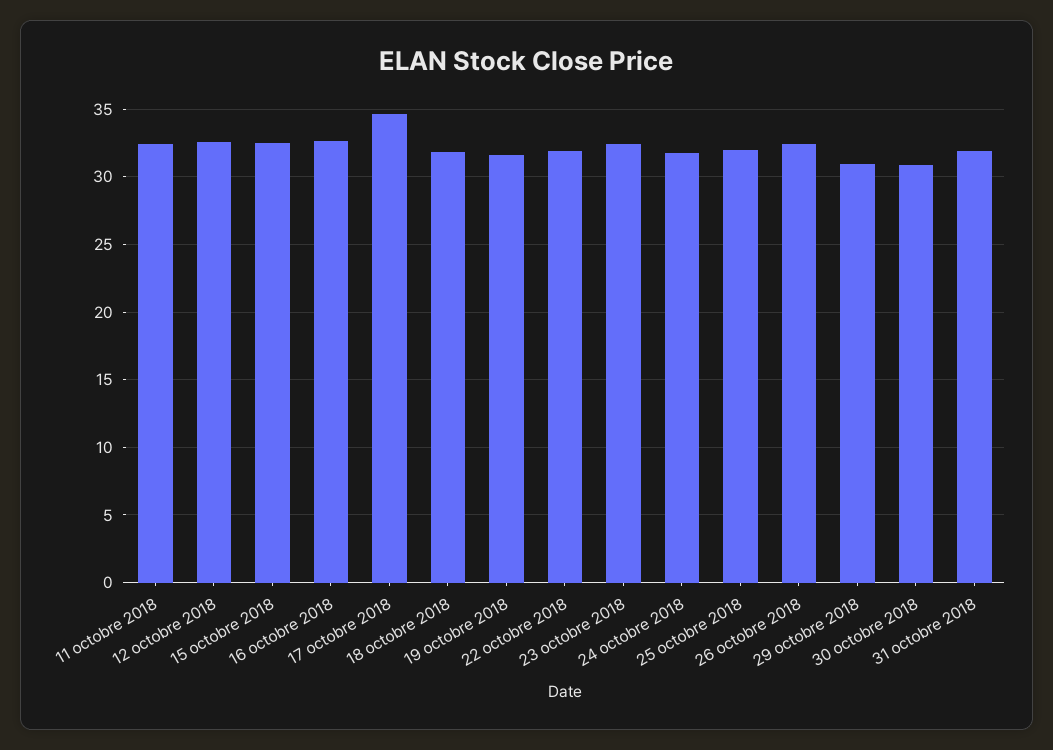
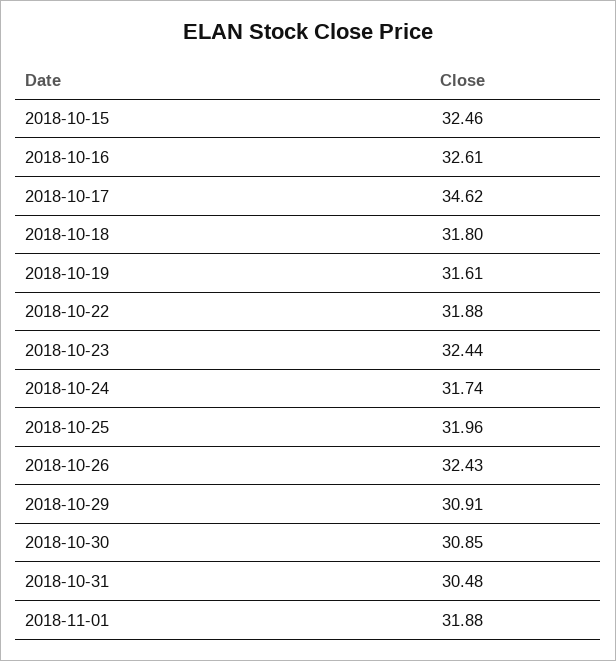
11 octobre 2018: 32.5 -> none
12 octobre 2018: 32.5 -> none
31 octobre 2018: 32 -> 30.48
2018-11-01: none -> 31.88

